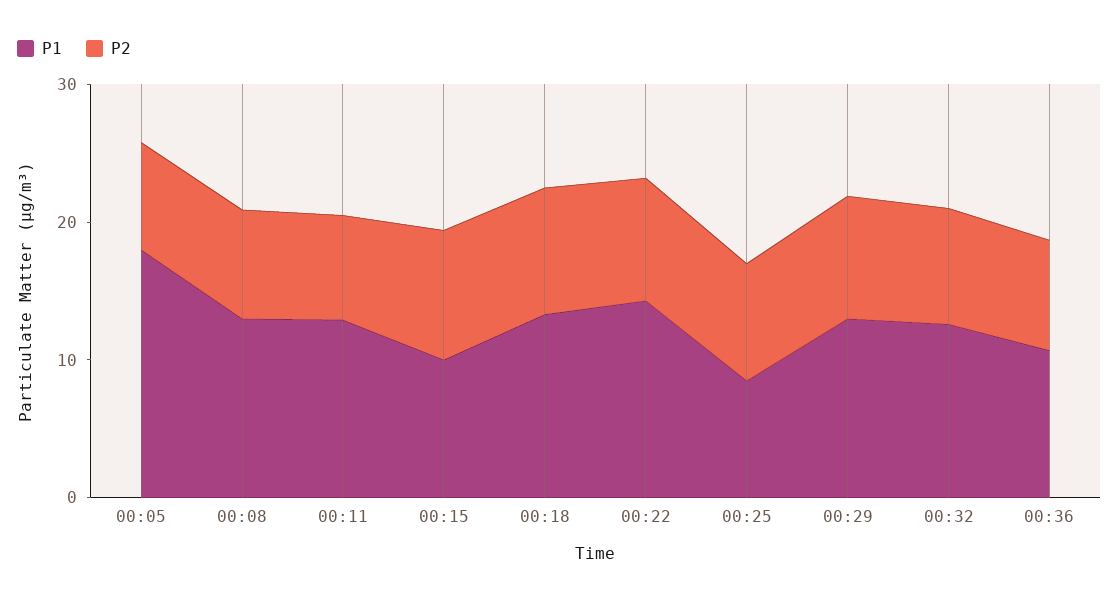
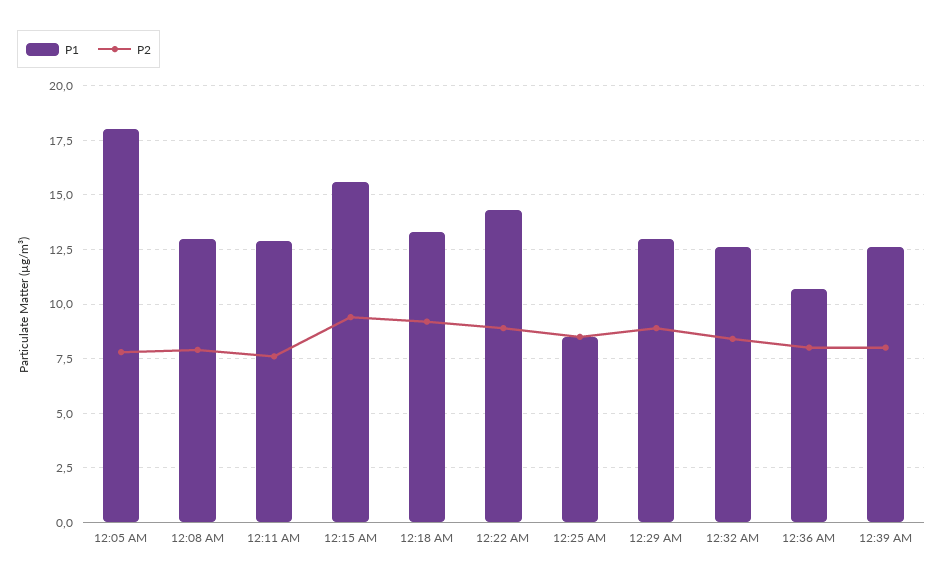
P1, 00:15: 10 -> 15.5
P1, 12:39 AM: none -> 12.5
P2, 12:39 AM: none -> 8

